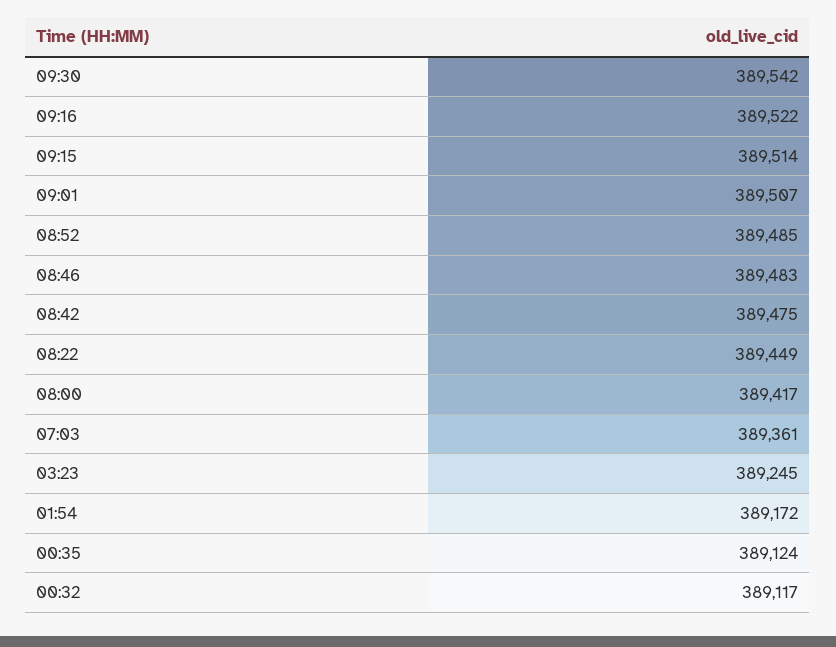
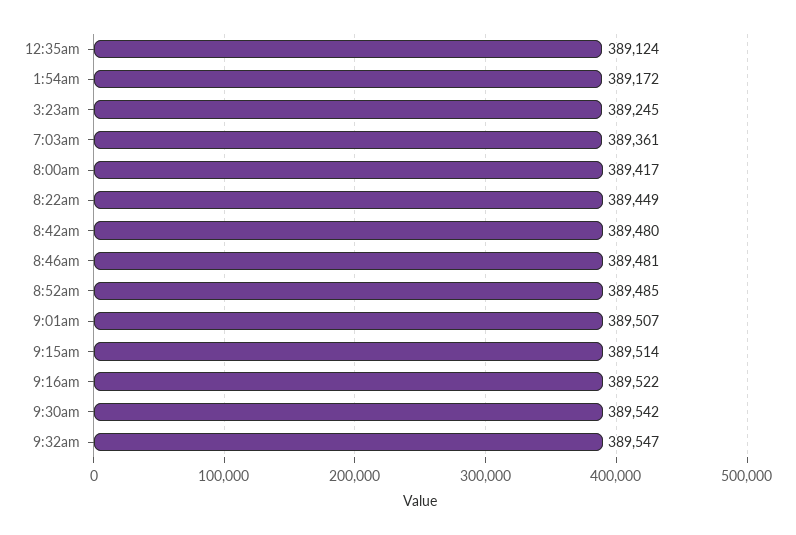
08:46: 389483 -> 389481
08:42: 389475 -> 389480
00:32: 389117 -> none
9:32am: none -> 389547

